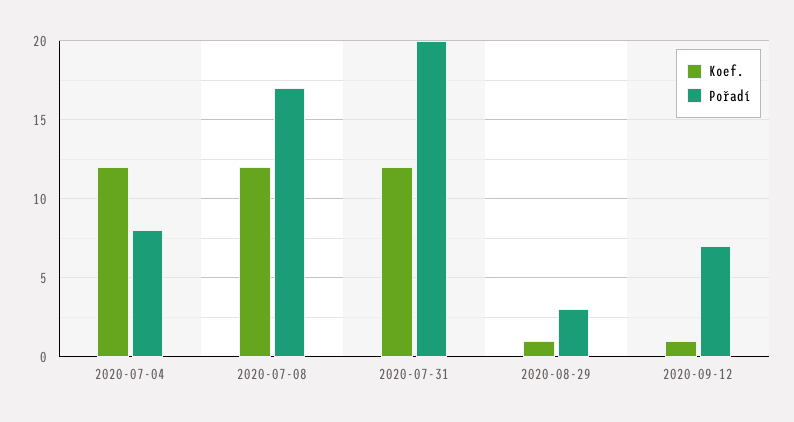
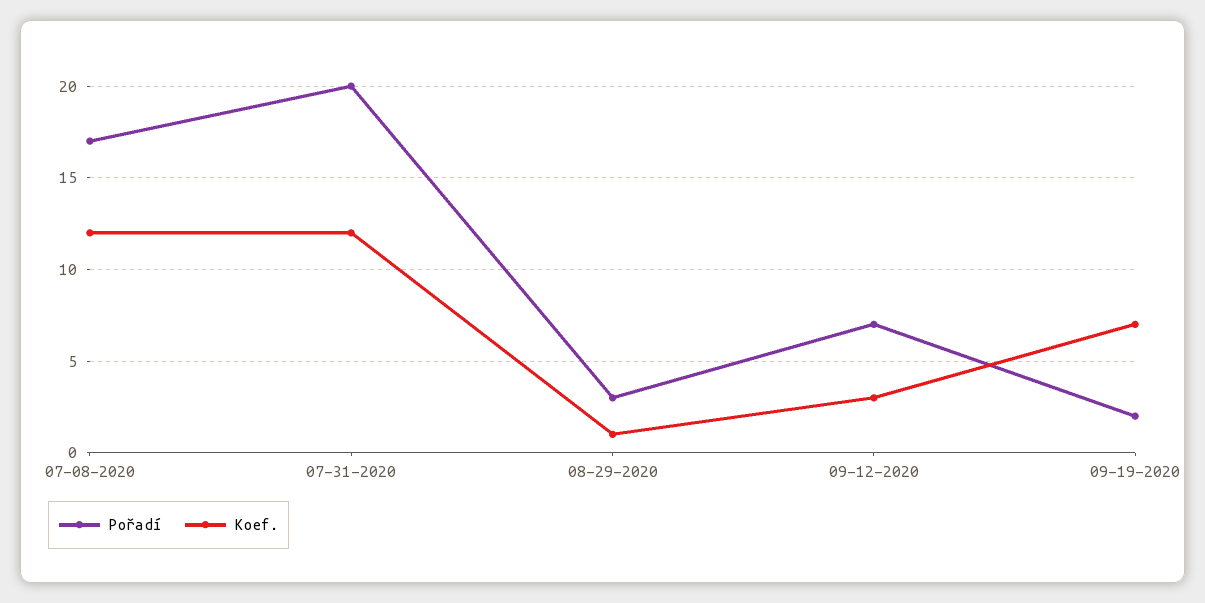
Koef., 2020-07-04: 12 -> none
Pořadí, 2020-07-04: 8 -> none
Koef., 2020-09-12: 1 -> 3
Pořadí, 09-19-2020: none -> 2
Koef., 09-19-2020: none -> 7

